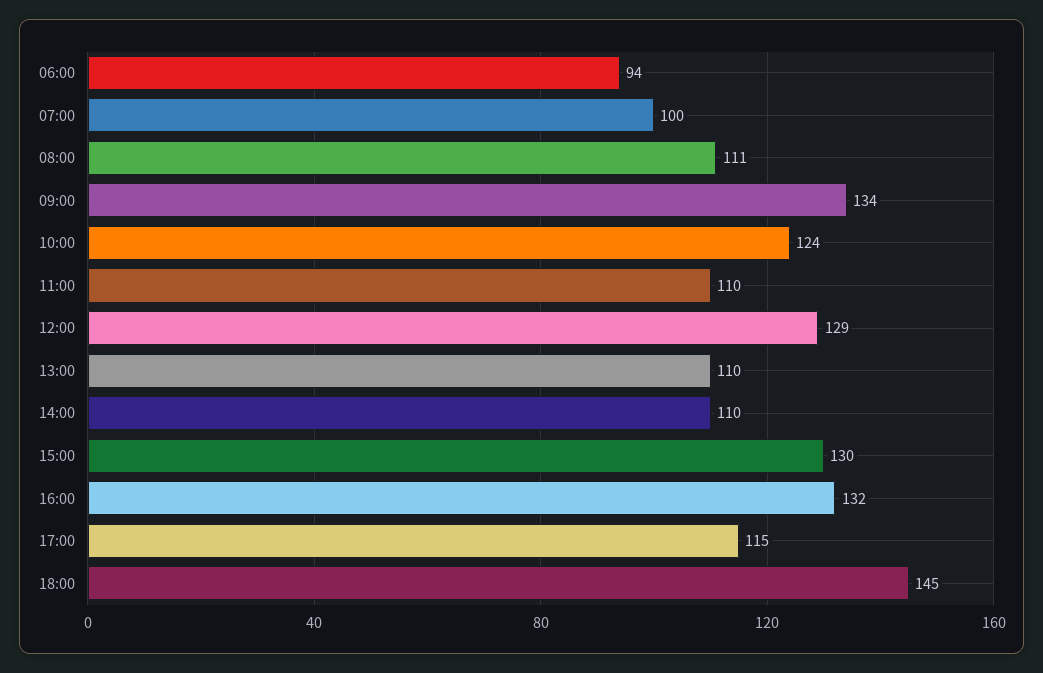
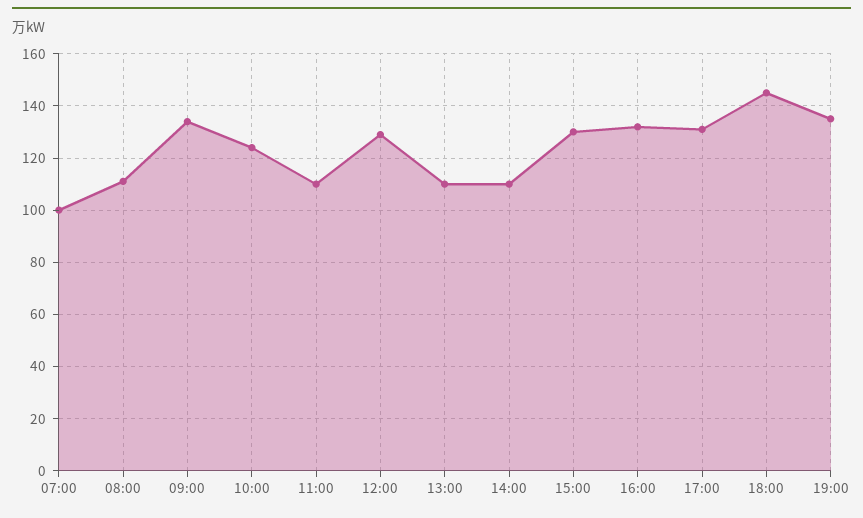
06:00: 94 -> none
17:00: 115 -> 130
19:00: none -> 135

